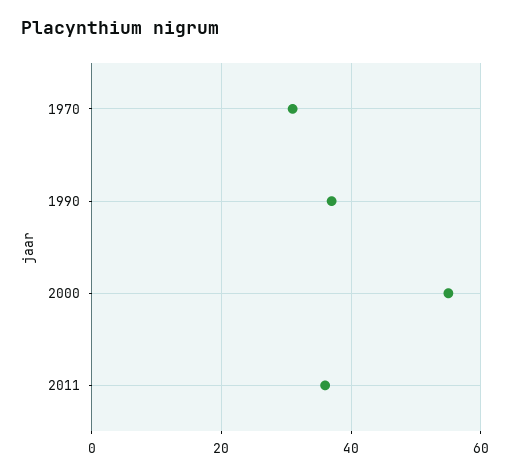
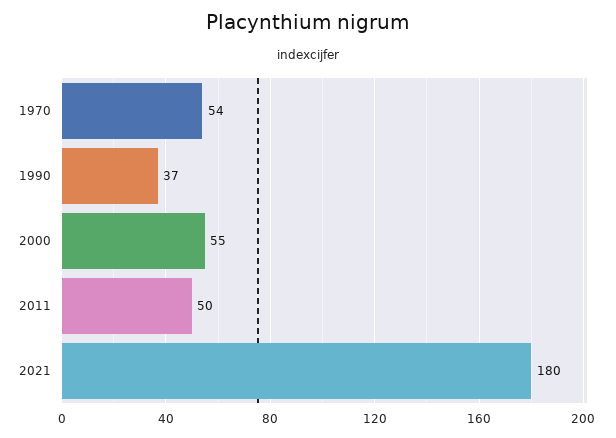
1970: 30 -> 54
2011: 35 -> 50
2021: none -> 180

